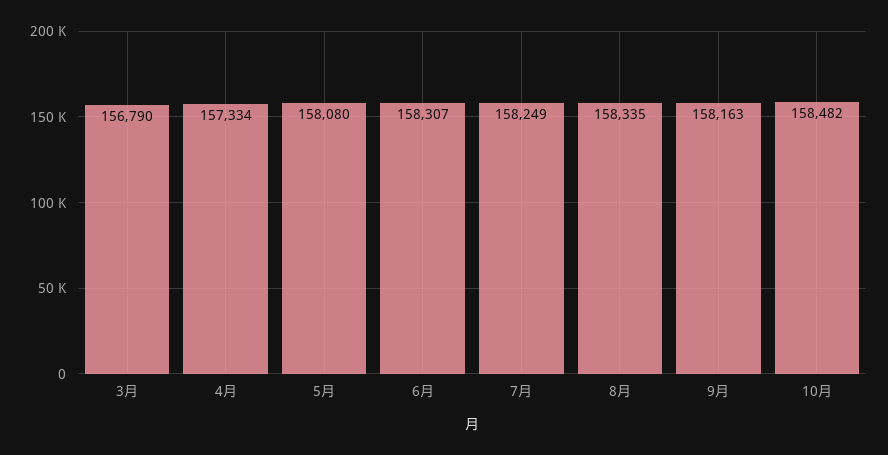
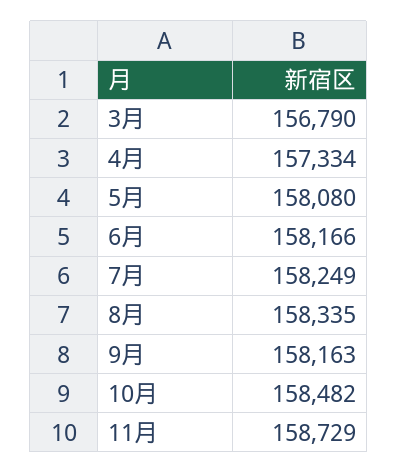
6月: 158307 -> 158166
11月: none -> 158729

